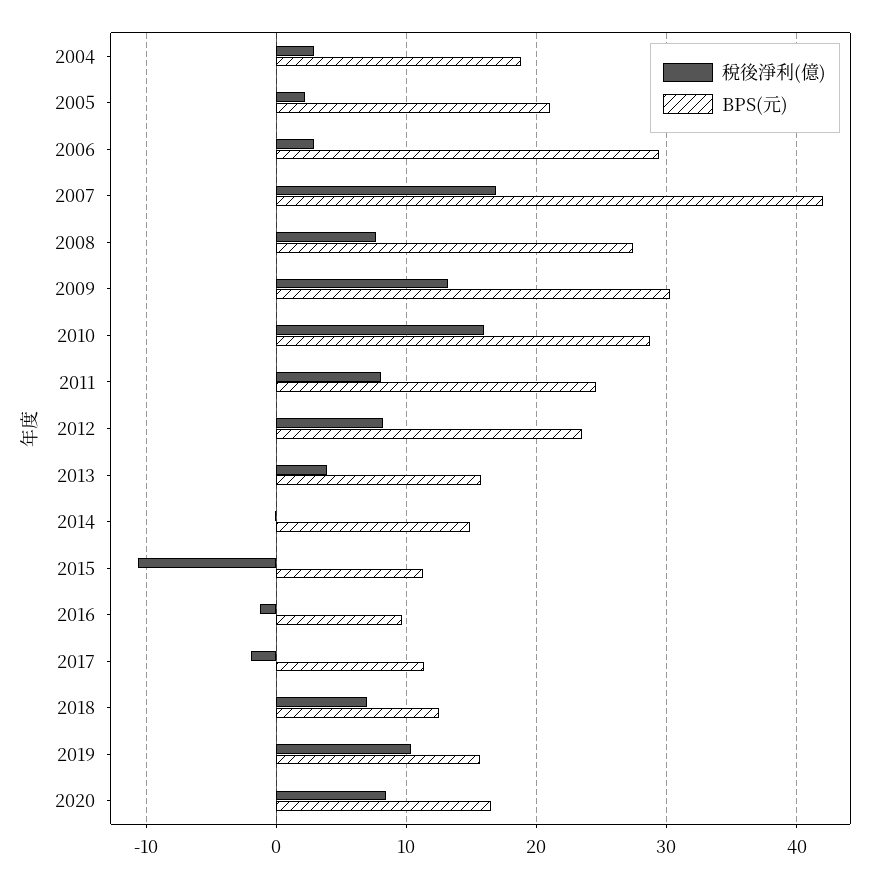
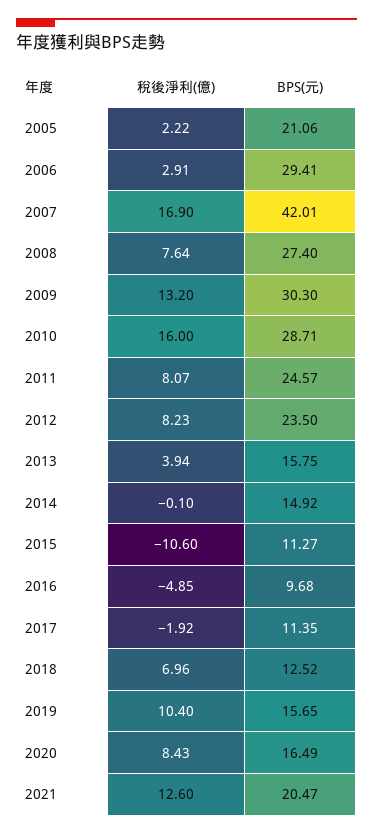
稅後淨利(億), 2004: 3 -> none
BPS(元), 2004: 19 -> none
稅後淨利(億), 2016: -1 -> -4.85
稅後淨利(億), 2021: none -> 12.6
BPS(元), 2021: none -> 20.47

